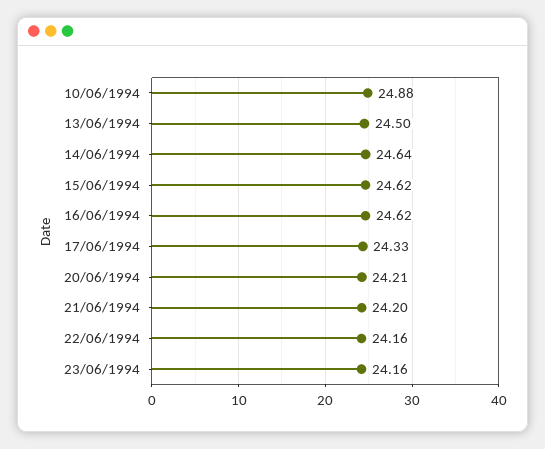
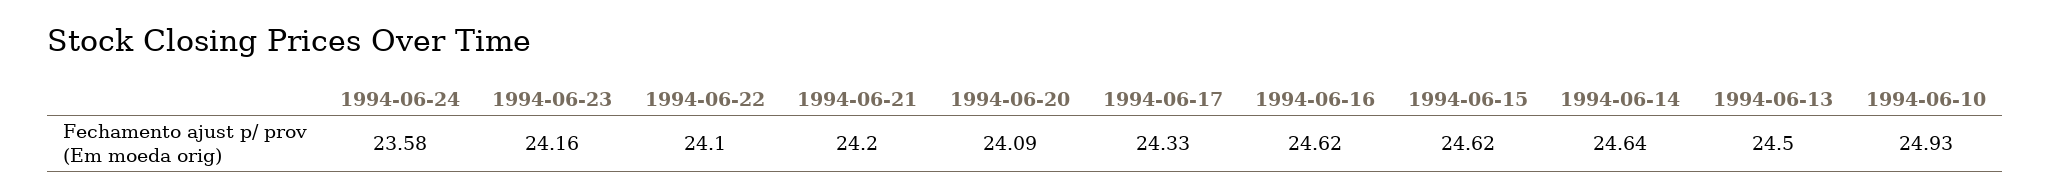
10/06/1994: 24.88 -> 24.93
20/06/1994: 24.21 -> 24.09
22/06/1994: 24.16 -> 24.1
1994-06-24: none -> 23.58

